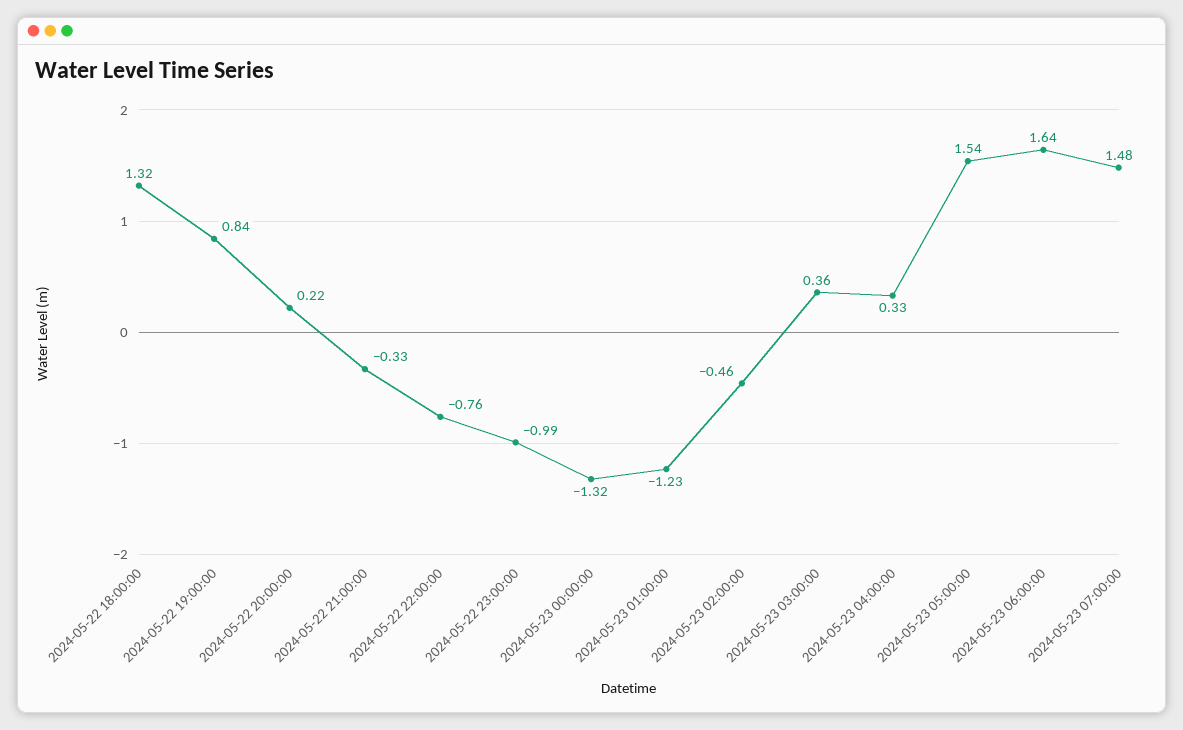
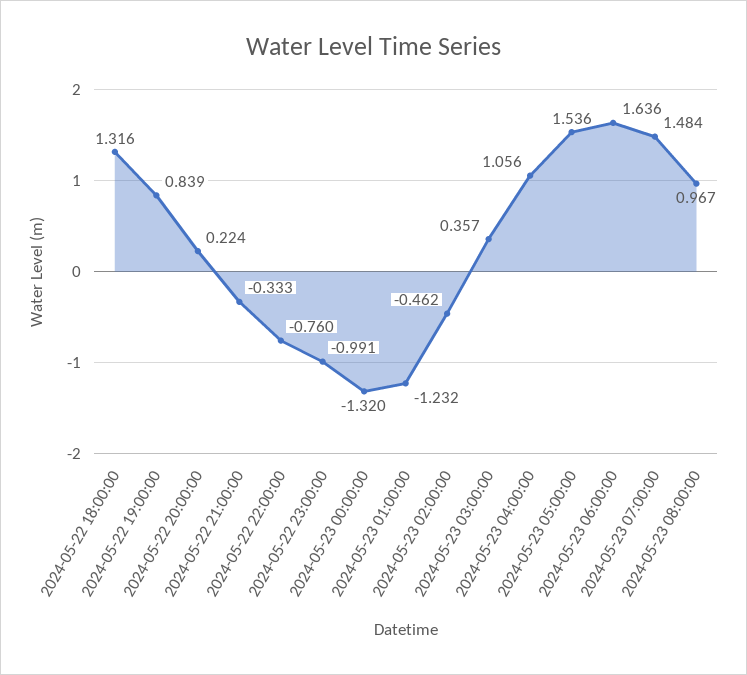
2024-05-23 04:00:00: 0.33 -> 1.056
2024-05-23 08:00:00: none -> 0.967

